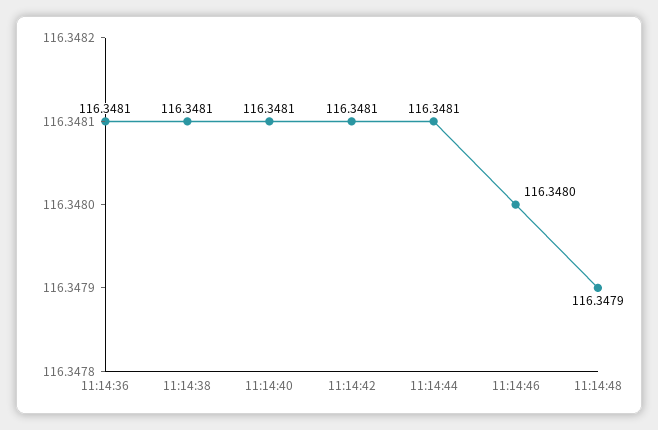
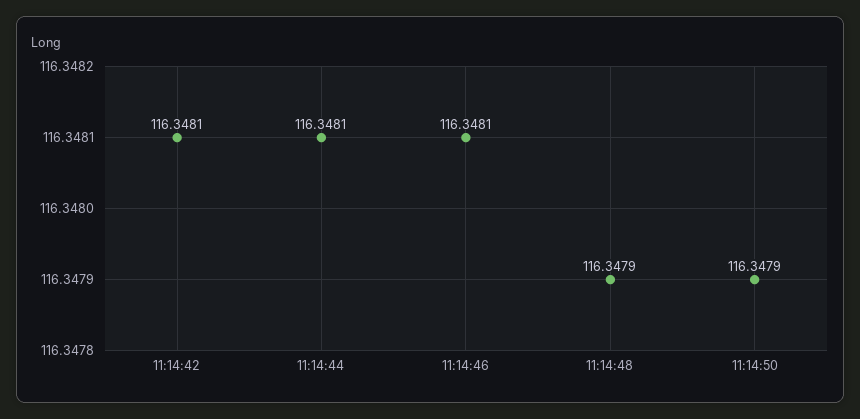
11:14:36: 116.3481 -> none
11:14:38: 116.3481 -> none
11:14:40: 116.3481 -> none
11:14:46: 116.348 -> 116.3481
11:14:50: none -> 116.3479

